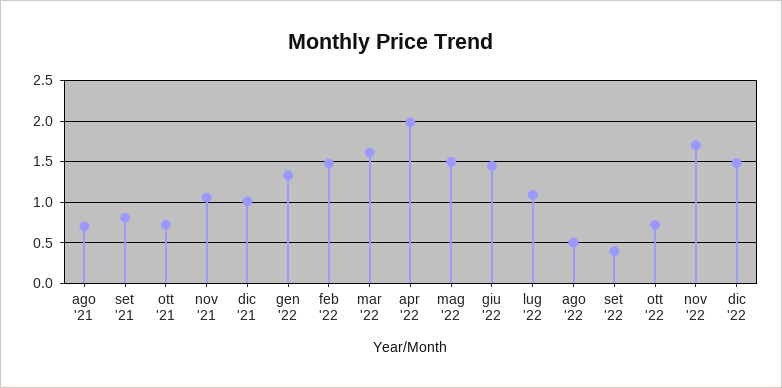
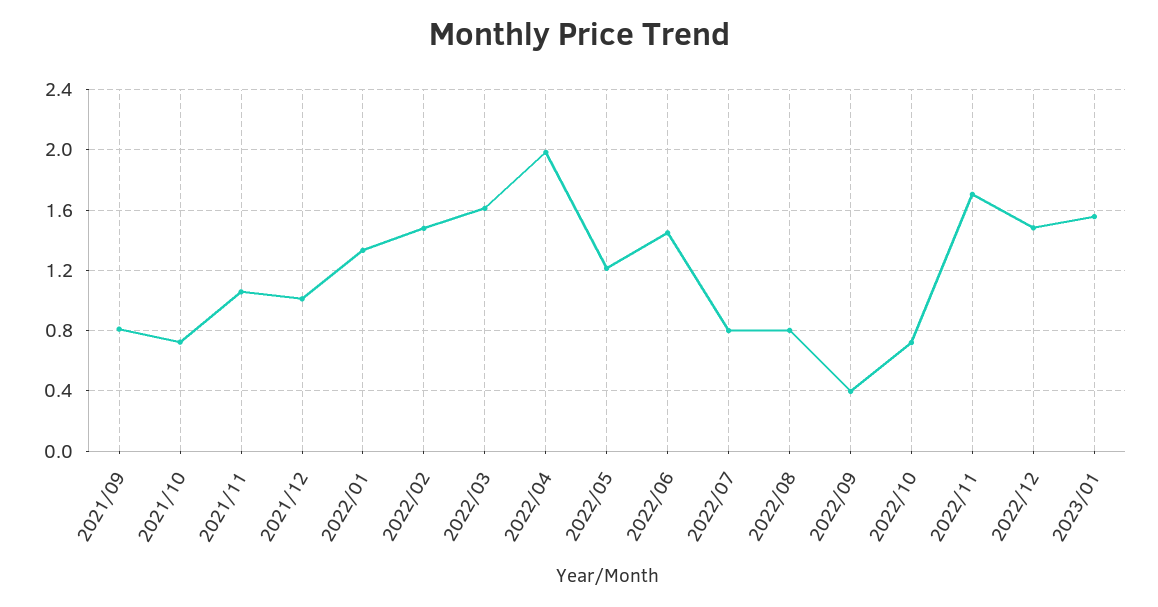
ago '21: 0.7 -> none
mag '22: 1.5 -> 1.2
lug '22: 1.1 -> 0.8
ago '22: 0.5 -> 0.8
2023/01: none -> 1.55

